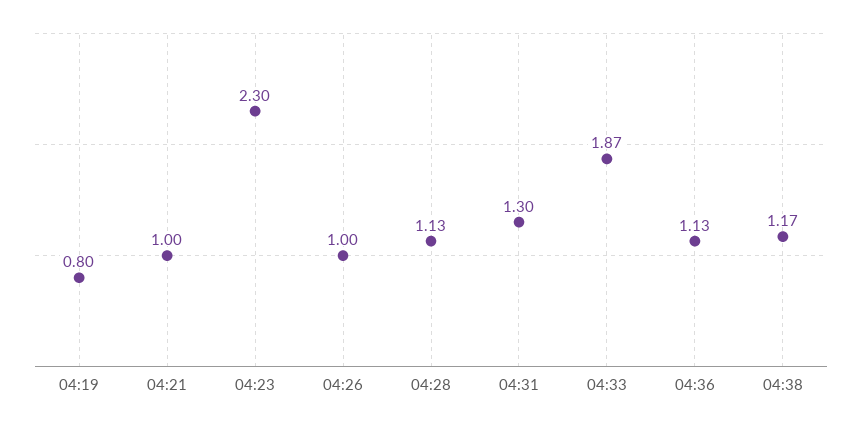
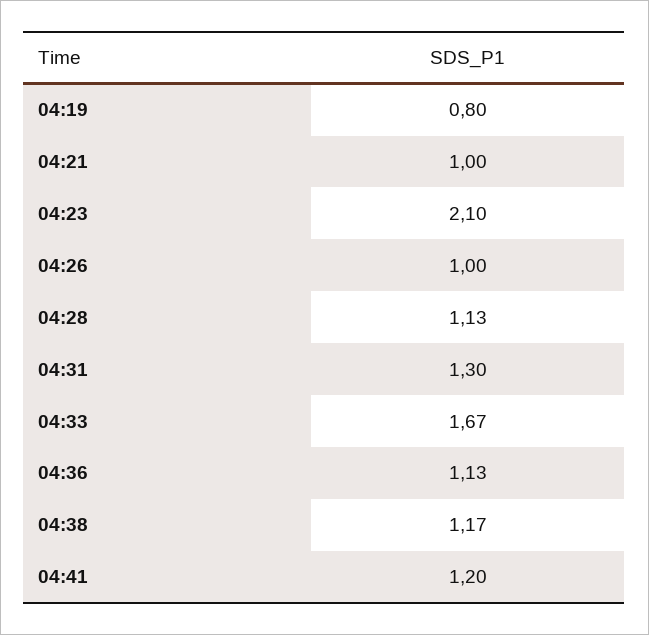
04:23: 2.3 -> 2.1
04:33: 1.87 -> 1.67
04:41: none -> 1.2

